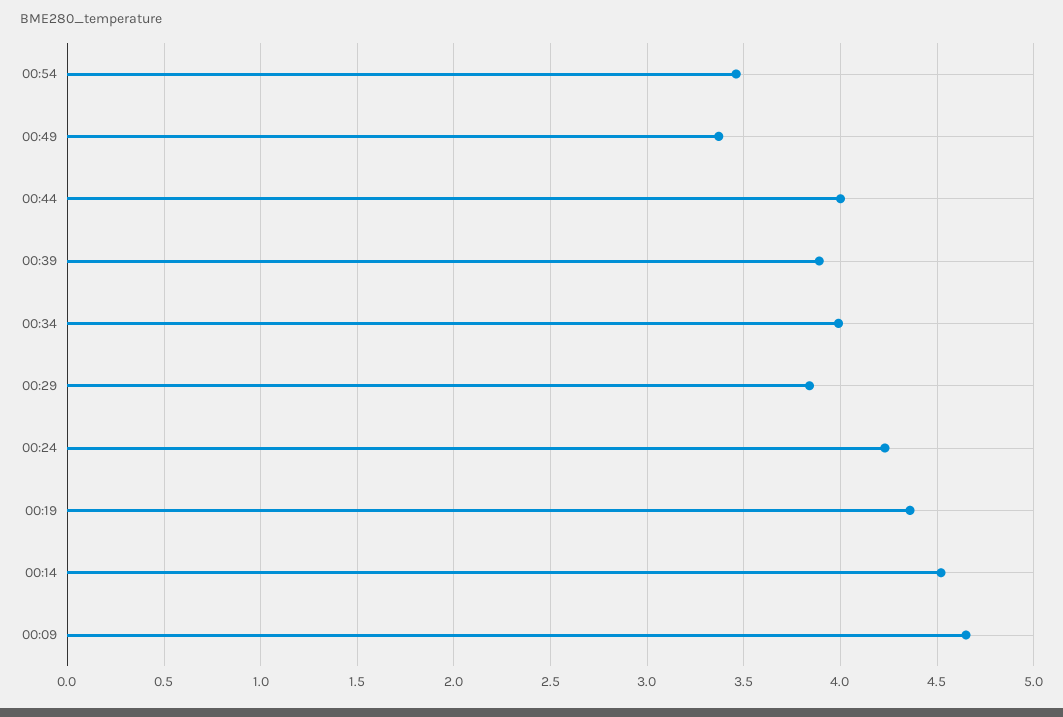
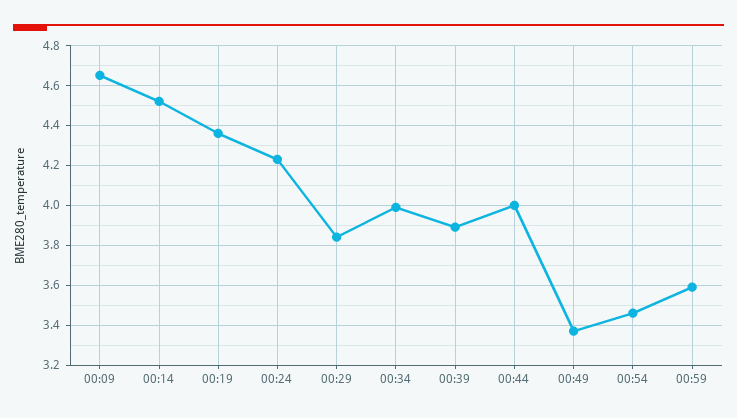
00:59: none -> 3.6

